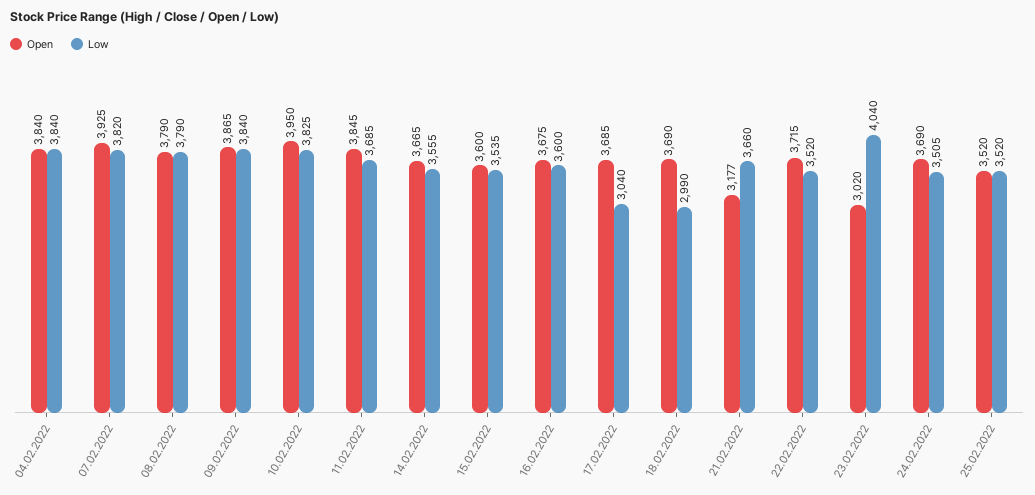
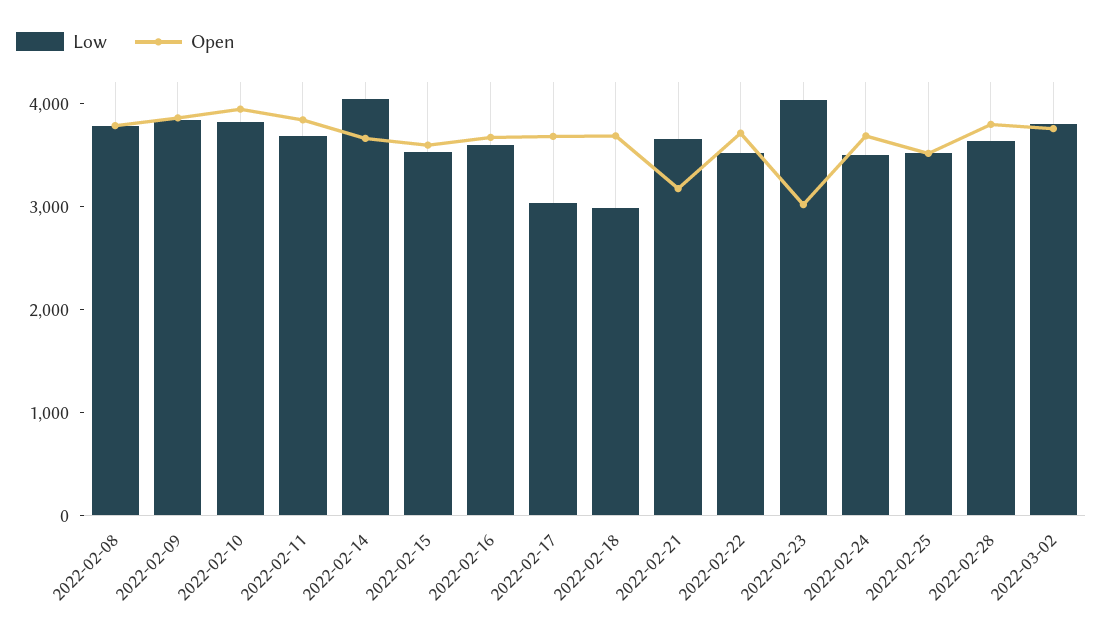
Open, 04.02.2022: 3840 -> none
Low, 04.02.2022: 3840 -> none
Open, 07.02.2022: 3925 -> none
Low, 07.02.2022: 3820 -> none
Low, 14.02.2022: 3555 -> 4000
Low, 2022-02-28: none -> 3600
Open, 2022-02-28: none -> 3800
Low, 2022-03-02: none -> 3800
Open, 2022-03-02: none -> 3800

